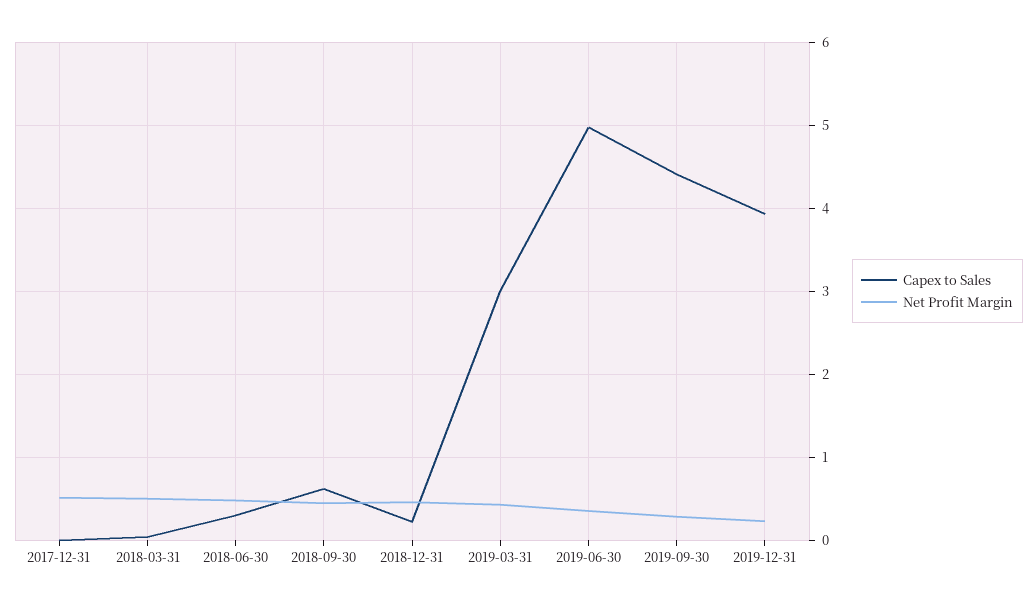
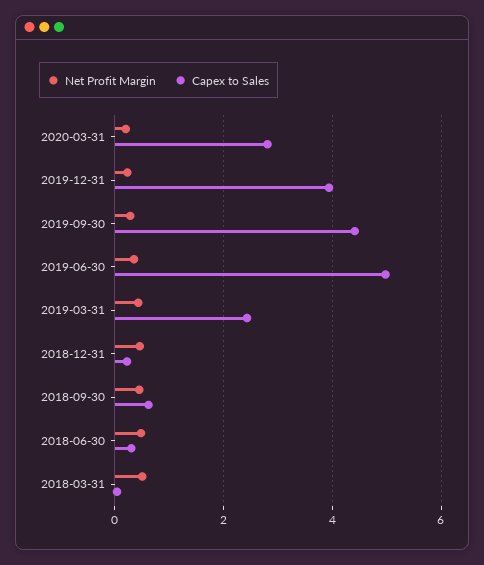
Capex to Sales, 2017-12-31: 0 -> none
Net Profit Margin, 2017-12-31: 0.5 -> none
Capex to Sales, 2019-03-31: 3 -> 2.4
Net Profit Margin, 2020-03-31: none -> 0.2
Capex to Sales, 2020-03-31: none -> 2.8

